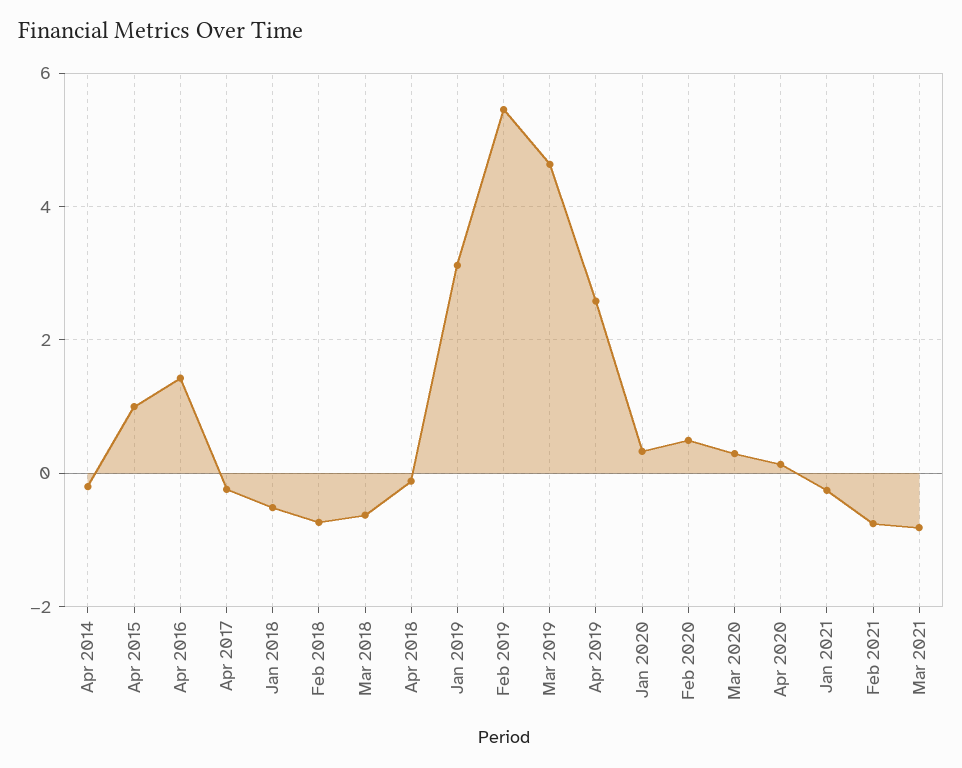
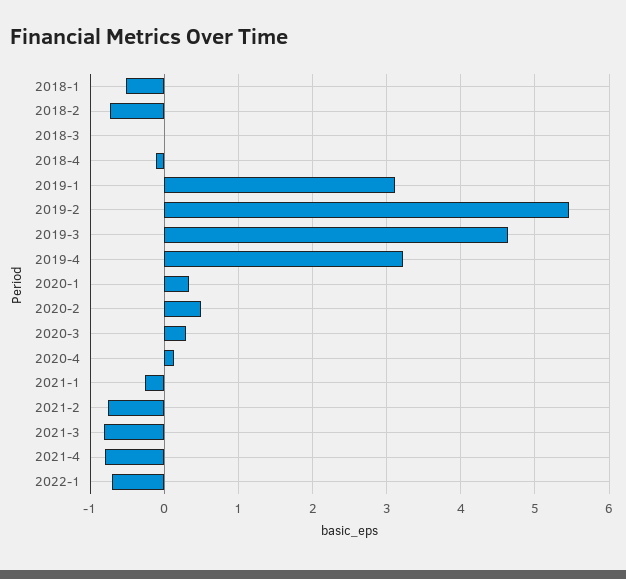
Apr 2014: -0.2 -> none
Apr 2015: 1 -> none
Apr 2016: 1.4 -> none
Apr 2017: -0.2 -> none
Mar 2018: -0.6 -> 0
Apr 2019: 2.6 -> 3.2
2021-4: none -> -0.8
2022-1: none -> -0.7

